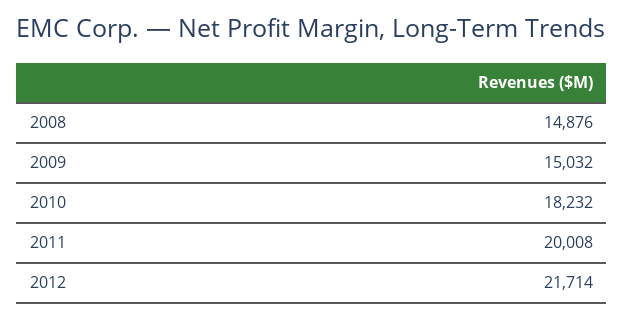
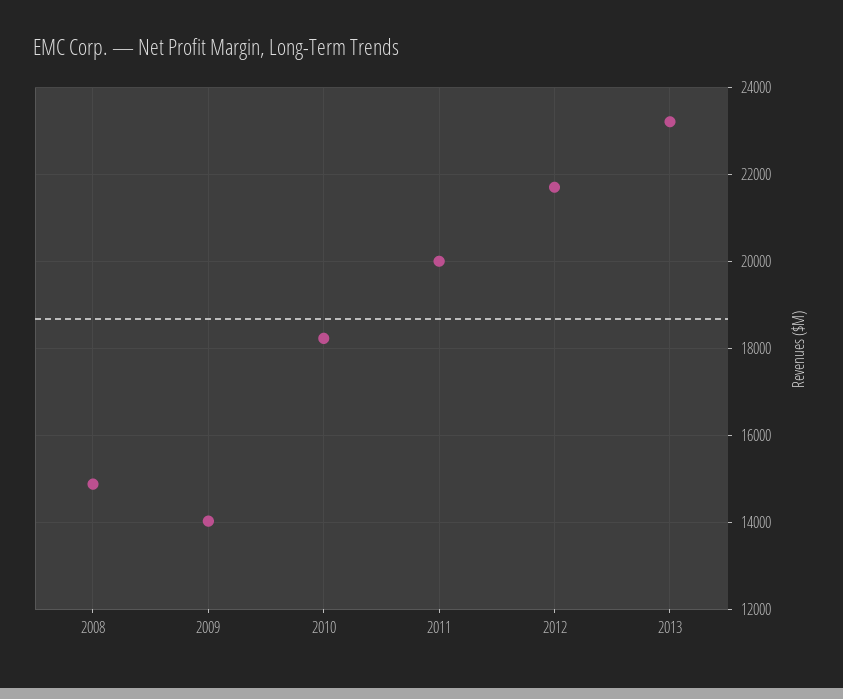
2009: 15032 -> 14000
2013: none -> 23200

